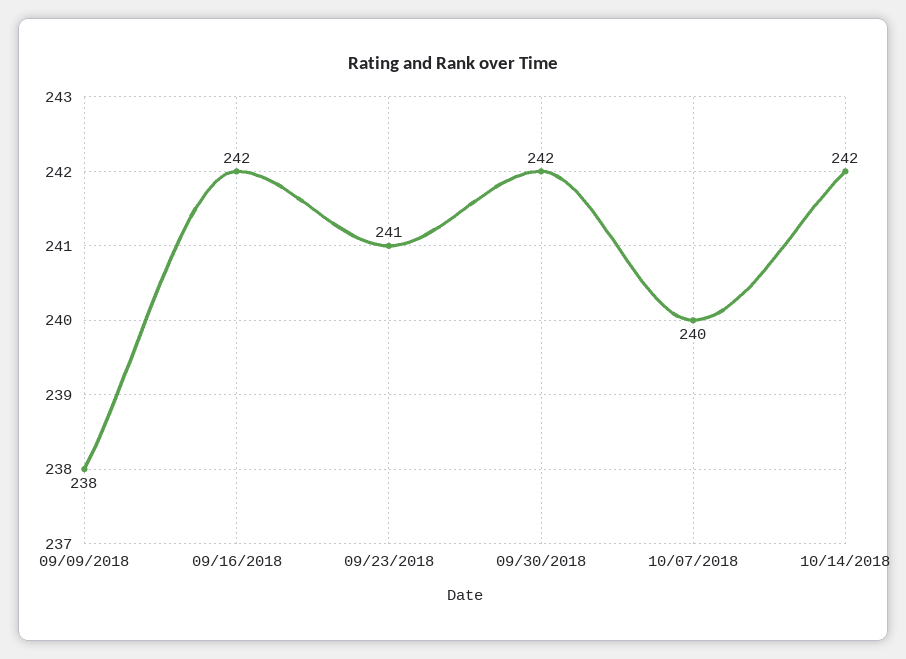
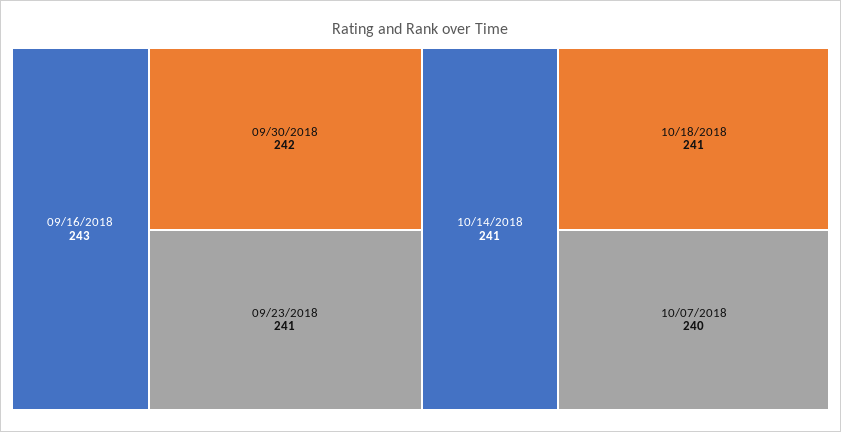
09/09/2018: 238 -> none
09/16/2018: 242 -> 243
10/14/2018: 242 -> 241
10/18/2018: none -> 241

